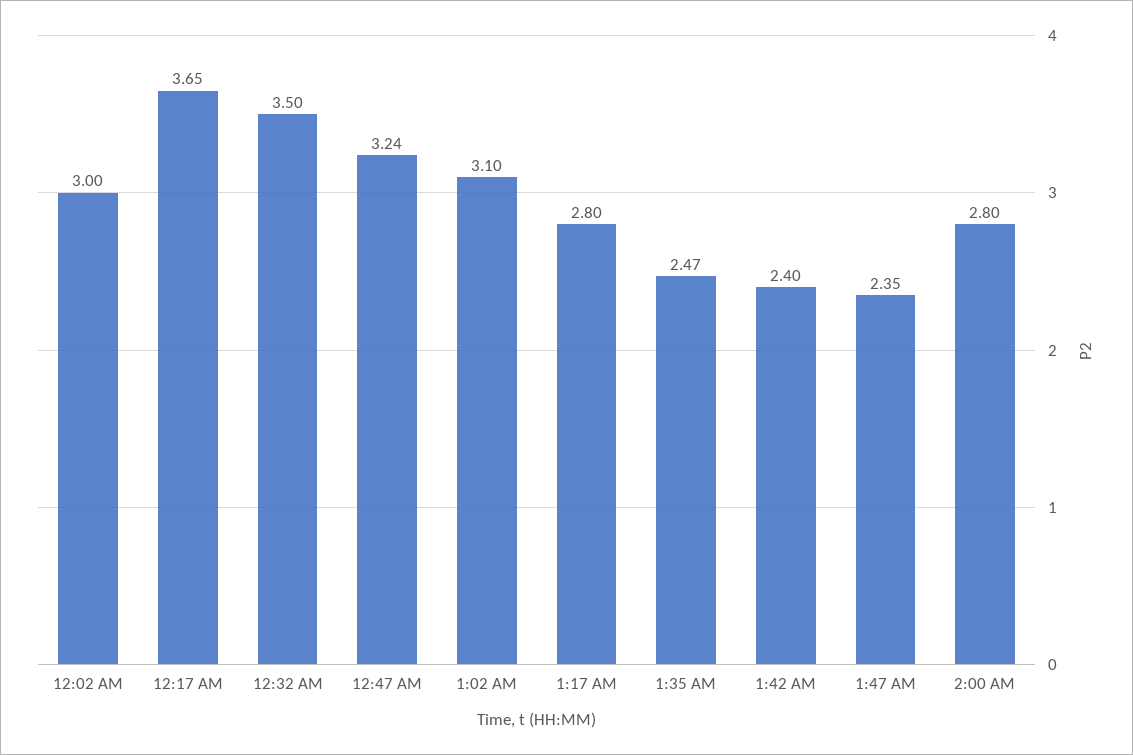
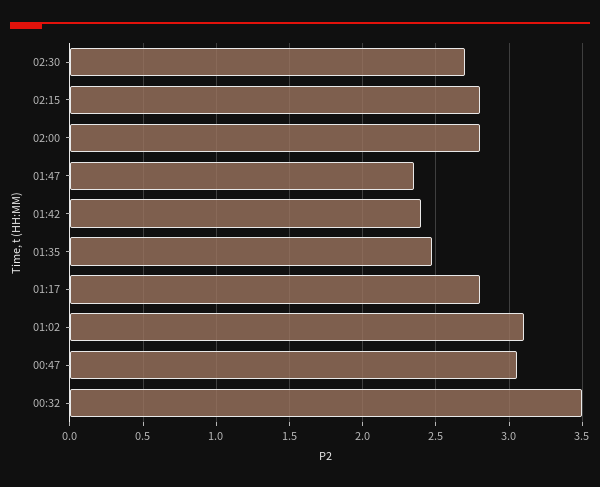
12:02 AM: 3 -> none
12:17 AM: 3.65 -> none
12:47 AM: 3.24 -> 3.05
02:30: none -> 2.7
02:15: none -> 2.8

